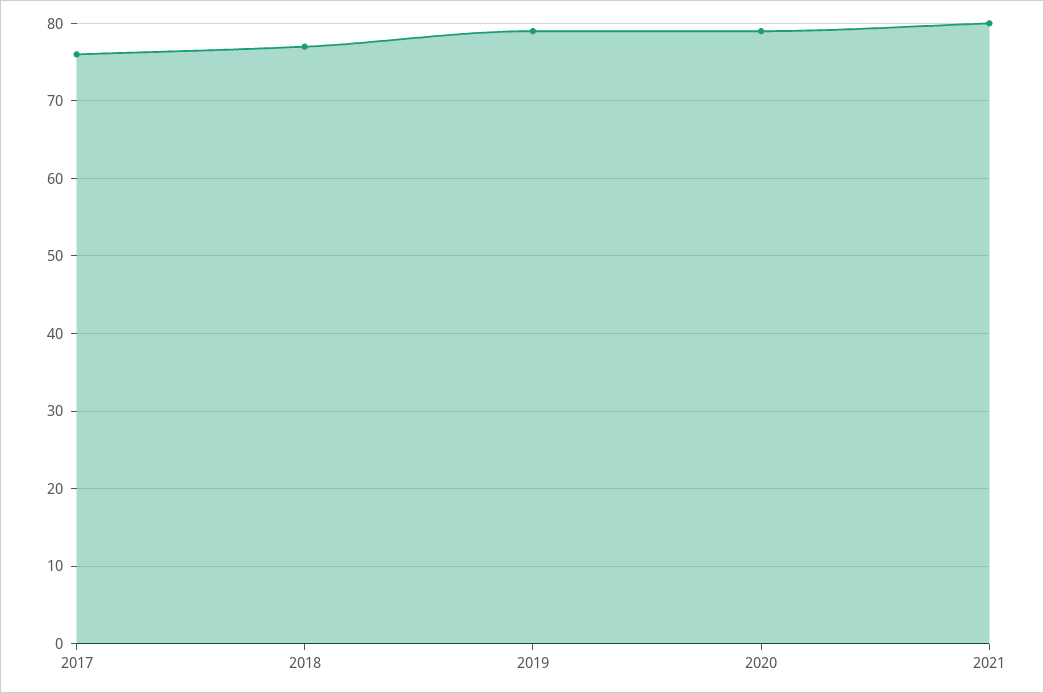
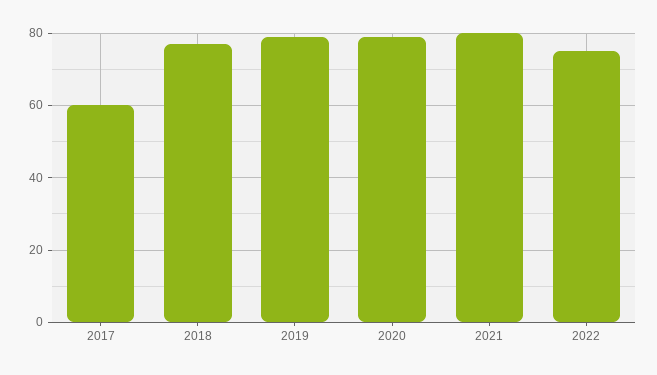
2017: 76 -> 60
2022: none -> 75

